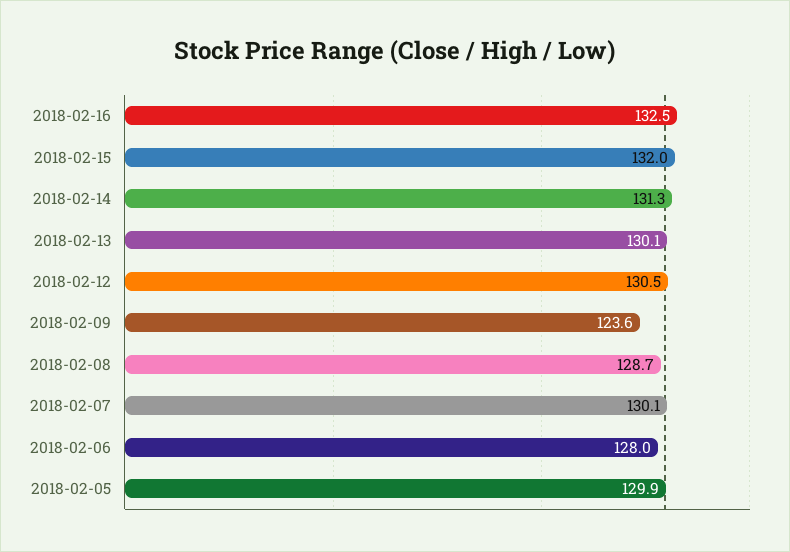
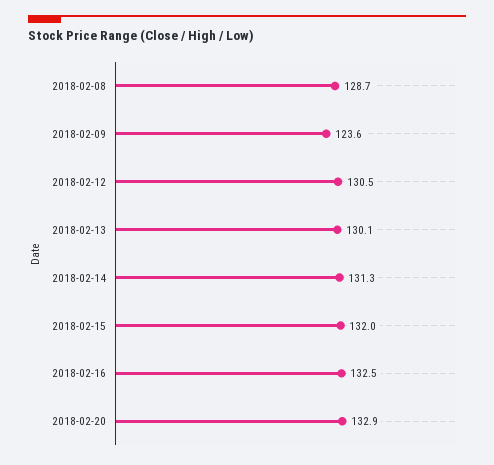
2018-02-07: 130.1 -> none
2018-02-06: 128 -> none
2018-02-05: 129.9 -> none
2018-02-20: none -> 132.9

